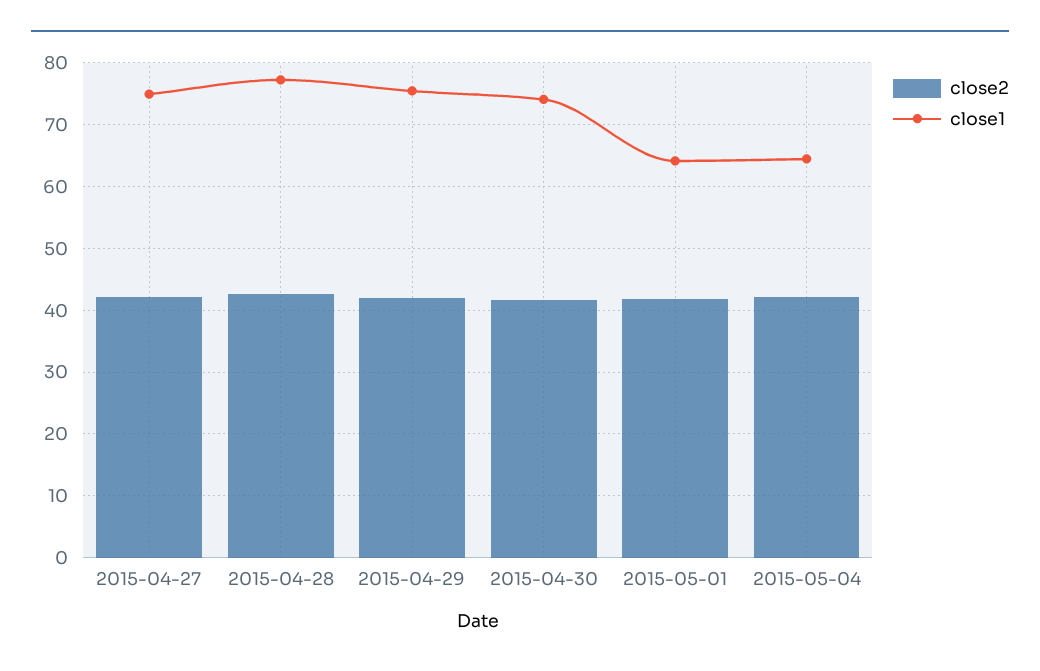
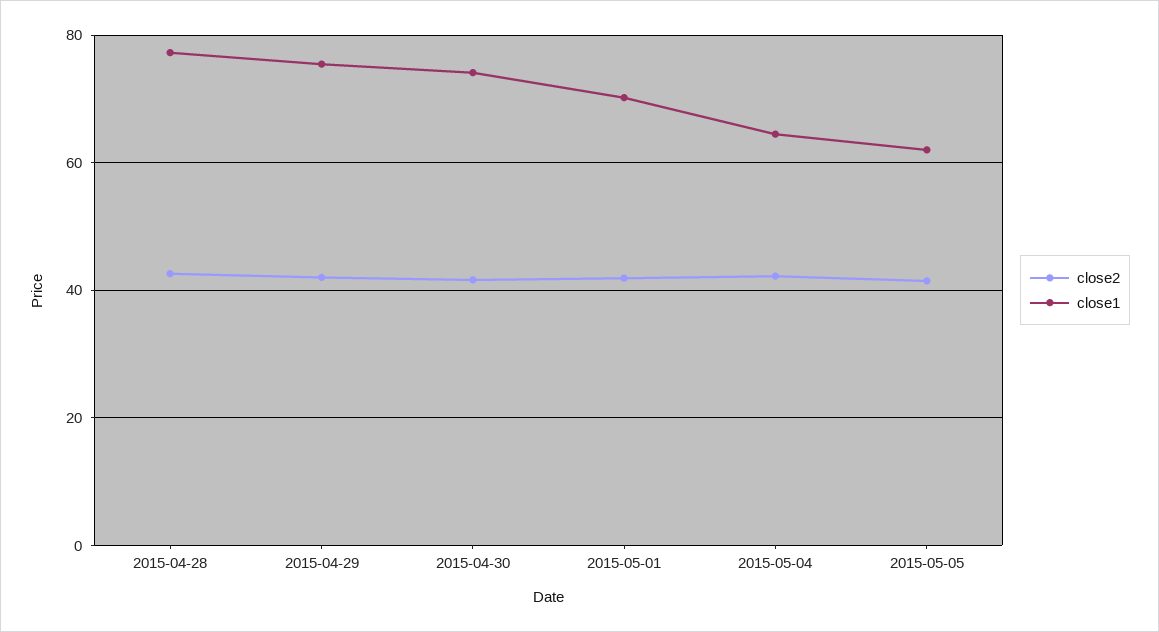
close2, 2015-04-27: 42 -> none
close1, 2015-04-27: 75 -> none
close1, 2015-05-01: 64 -> 70
close2, 2015-05-05: none -> 42
close1, 2015-05-05: none -> 62

